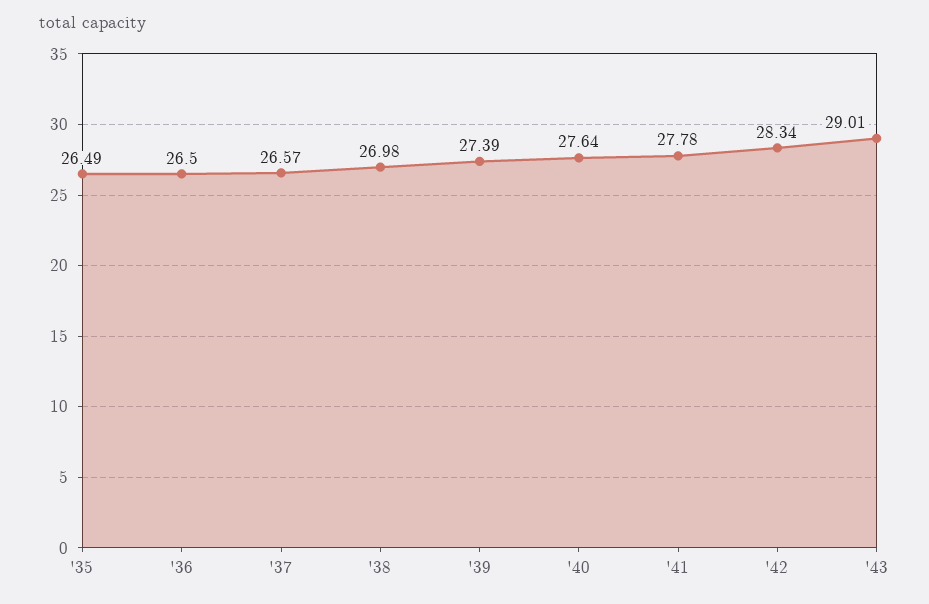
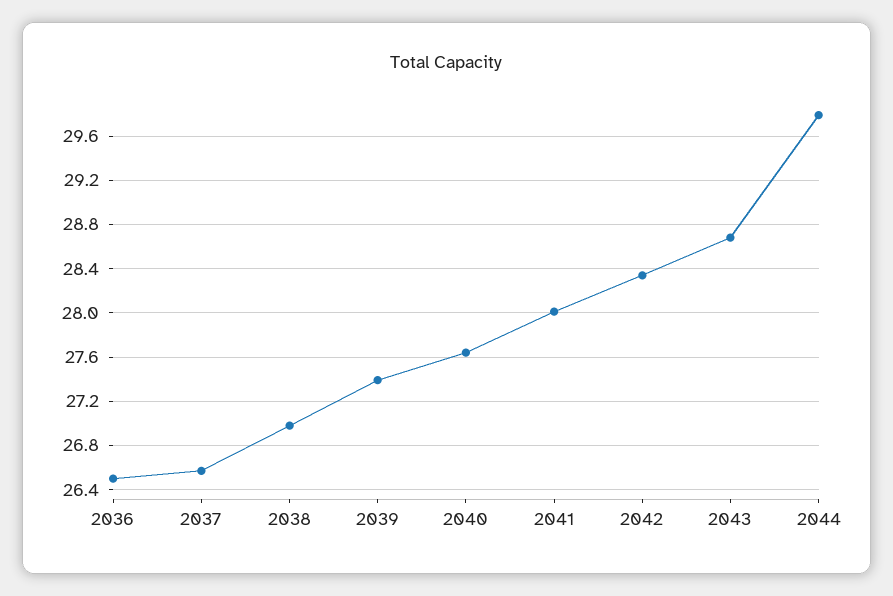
'35: 26.49 -> none
'41: 27.78 -> 28
'43: 29.01 -> 28.7
2044: none -> 29.8

